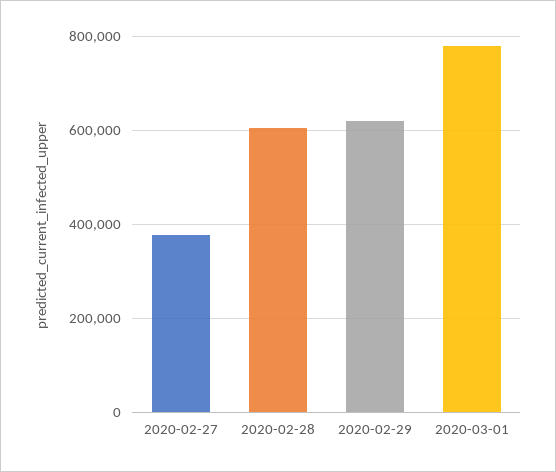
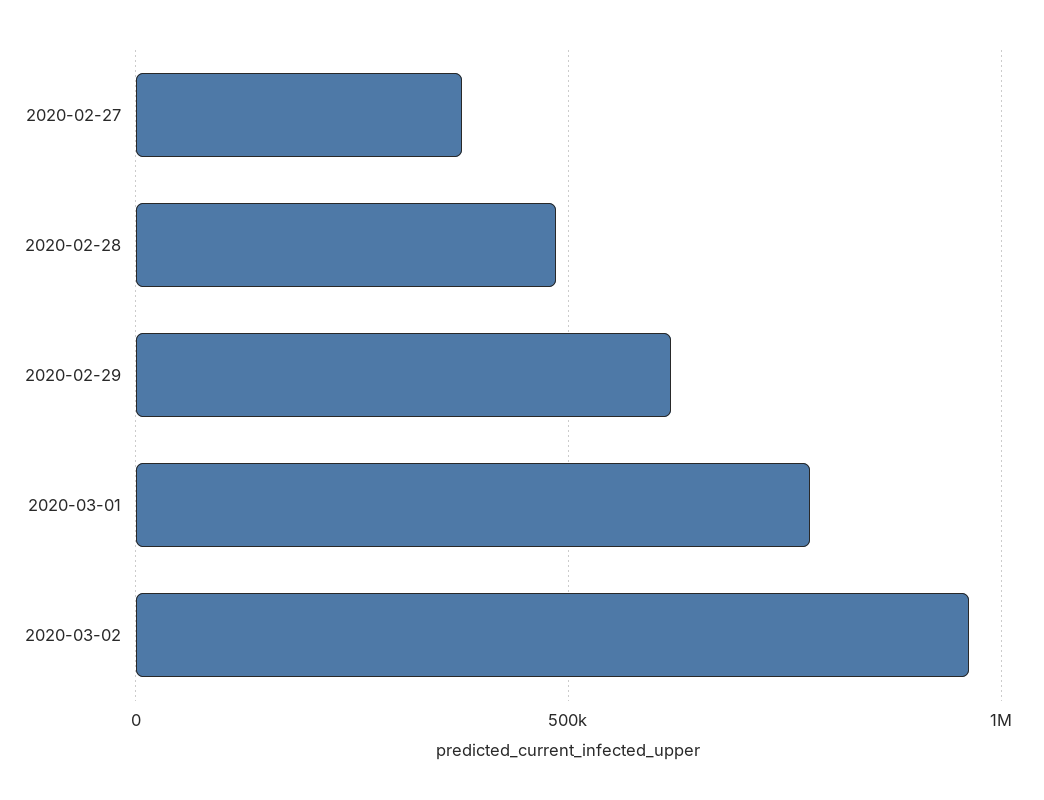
2020-02-28: 600000 -> 500000
2020-03-02: none -> 950000

